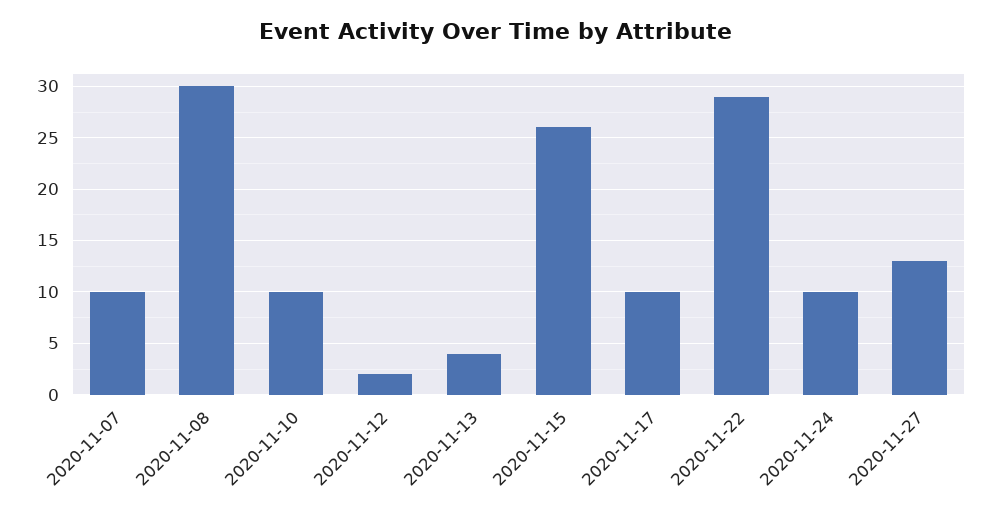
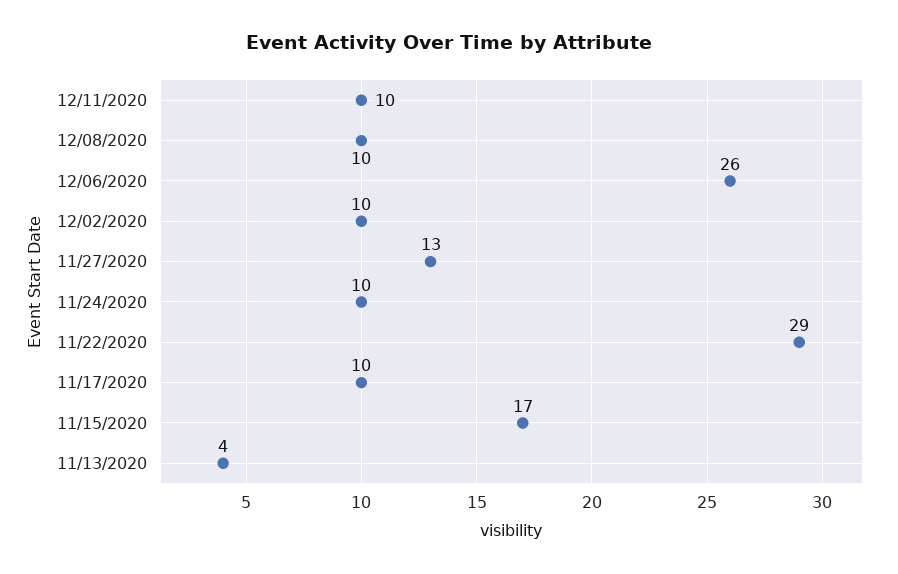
2020-11-07: 10 -> none
2020-11-08: 30 -> none
2020-11-10: 10 -> none
2020-11-12: 2 -> none
2020-11-15: 26 -> 17
12/11/2020: none -> 10
12/08/2020: none -> 10
12/06/2020: none -> 26
12/02/2020: none -> 10

